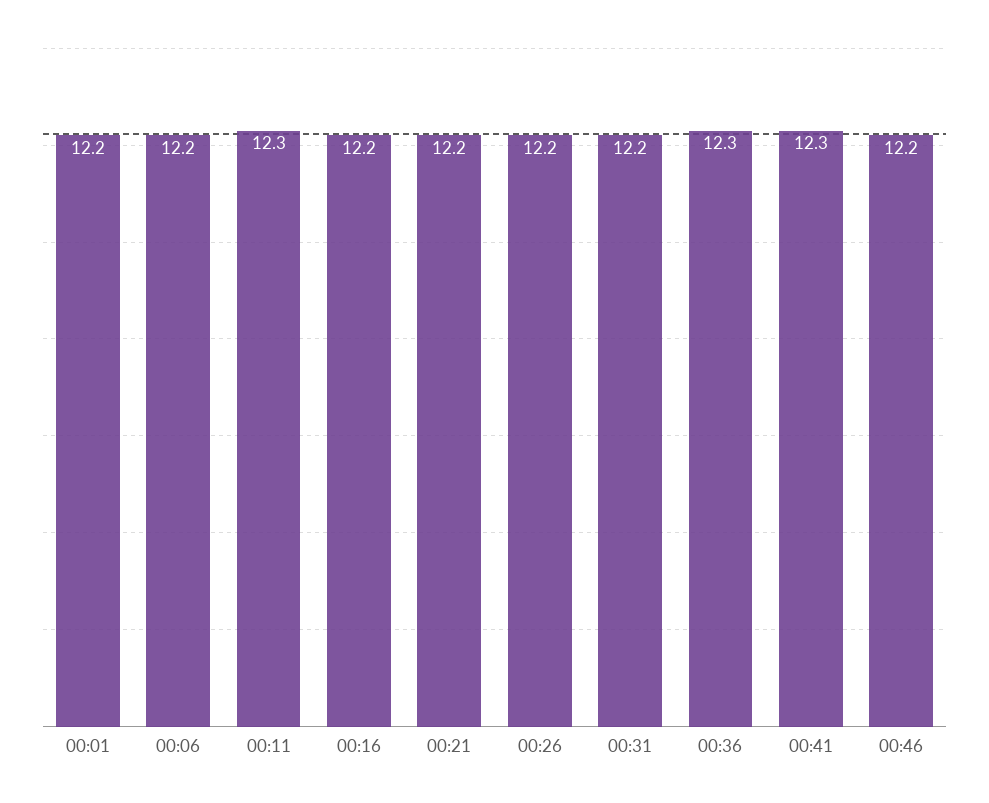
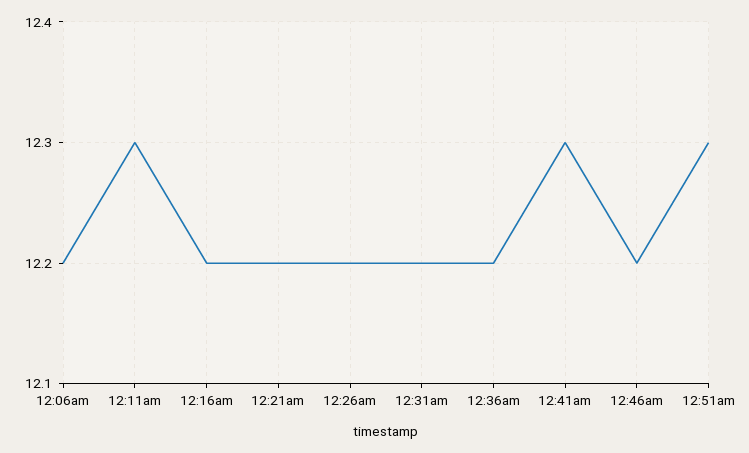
00:01: 12.2 -> none
00:36: 12.3 -> 12.2
12:51am: none -> 12.3

